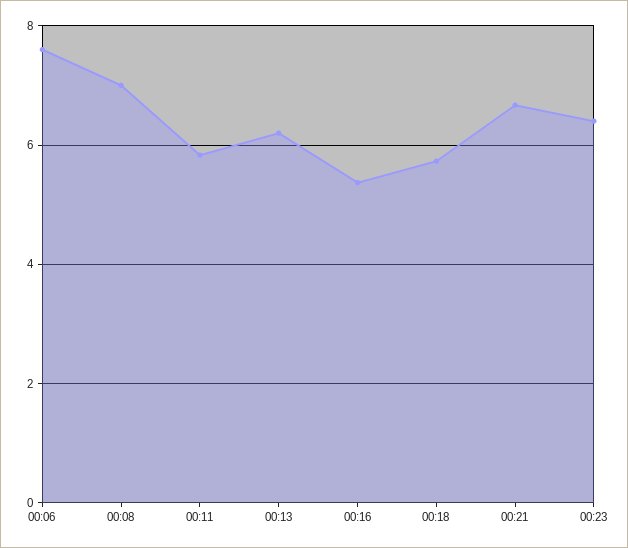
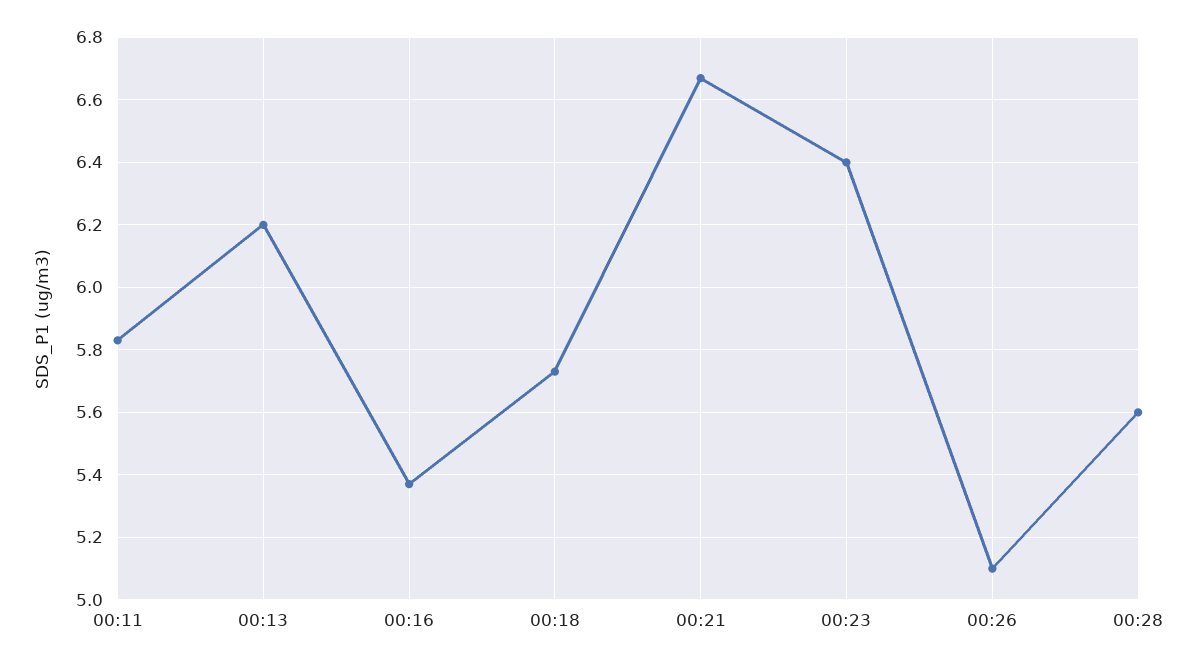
00:06: 7.6 -> none
00:08: 7 -> none
00:26: none -> 5.1
00:28: none -> 5.6

